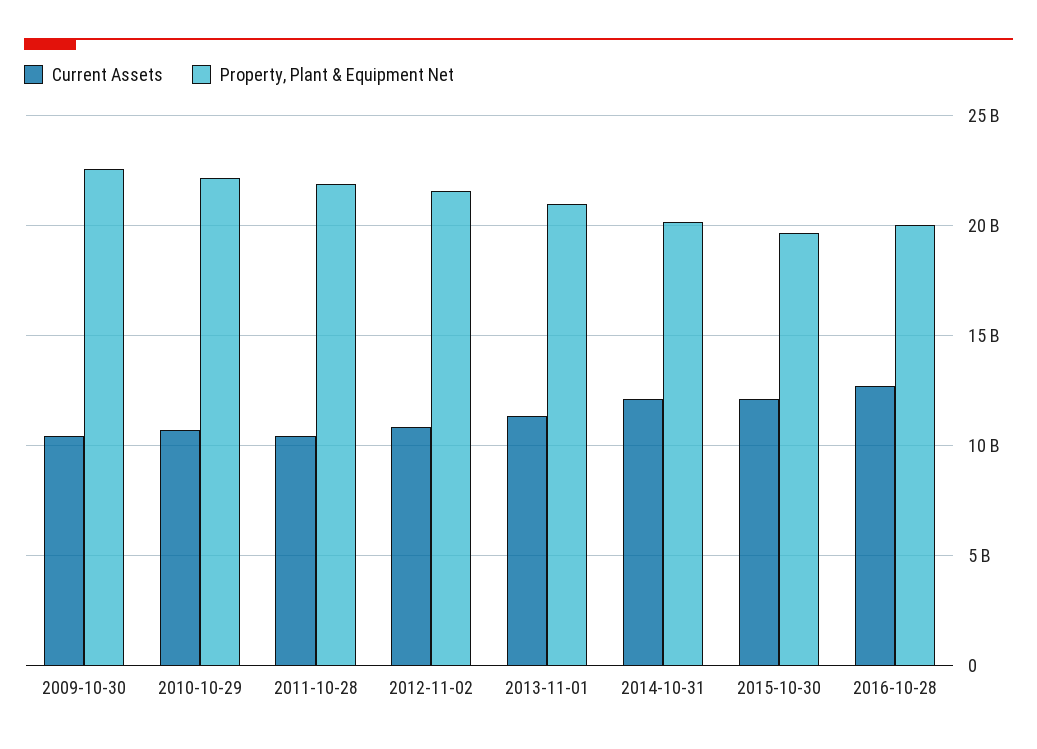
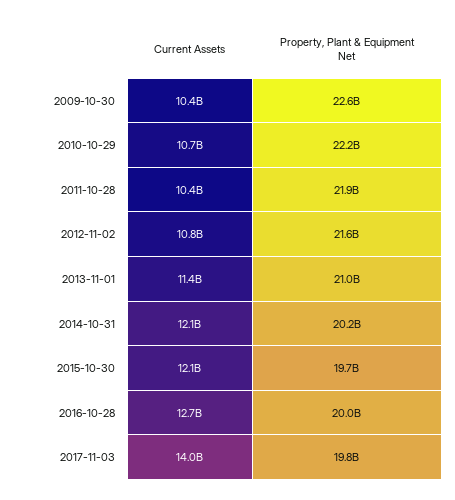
Current Assets, 2017-11-03: none -> 14000000000
Property, Plant & Equipment Net, 2017-11-03: none -> 19800000000

